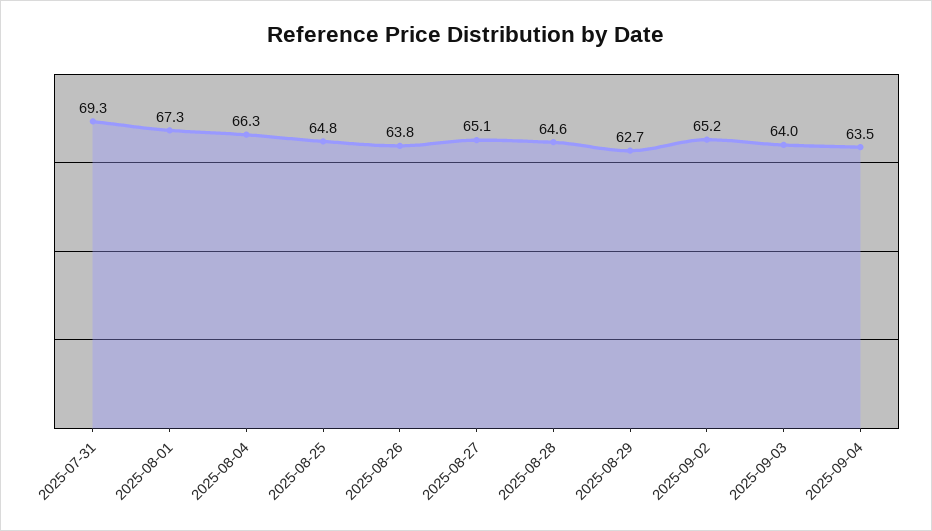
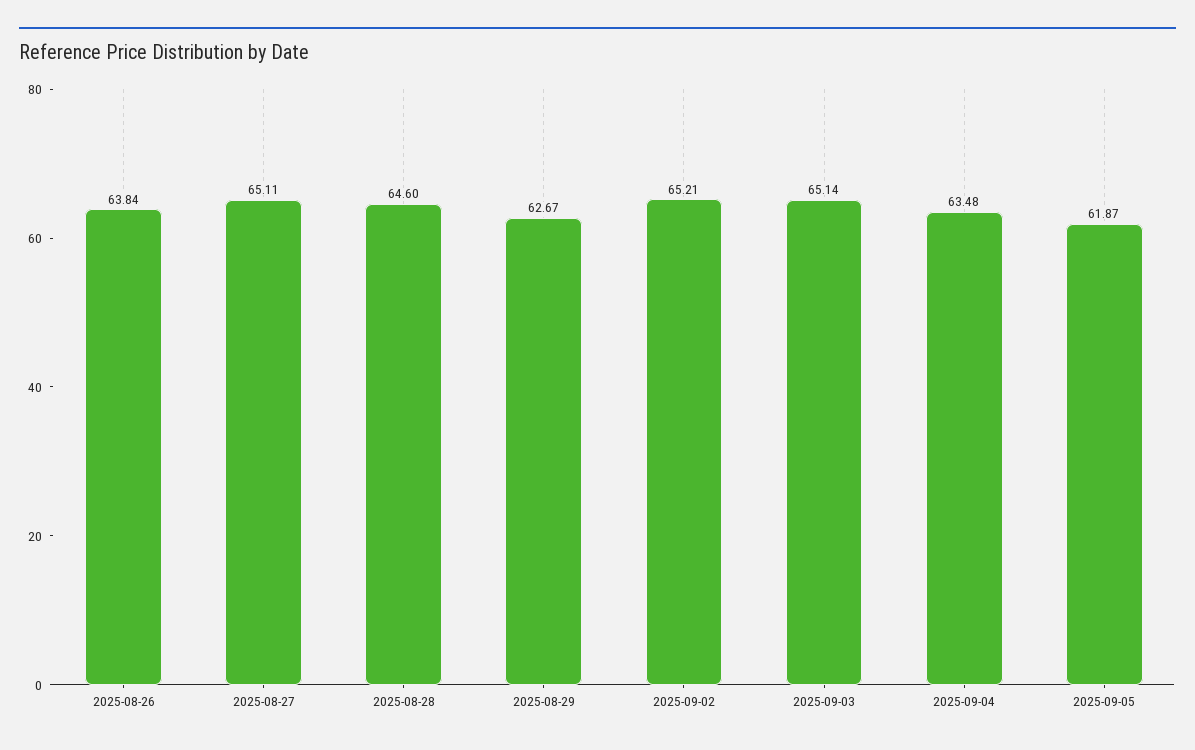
2025-07-31: 69.3 -> none
2025-08-01: 67.3 -> none
2025-08-04: 66.3 -> none
2025-08-25: 64.8 -> none
2025-09-03: 64 -> 65.14
2025-09-05: none -> 61.87

